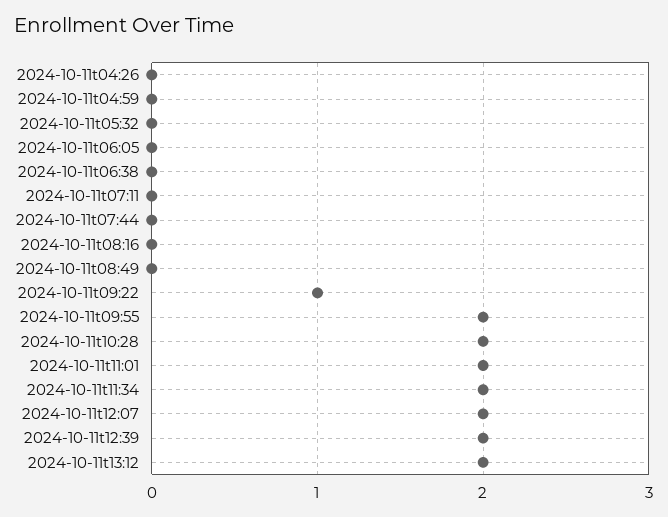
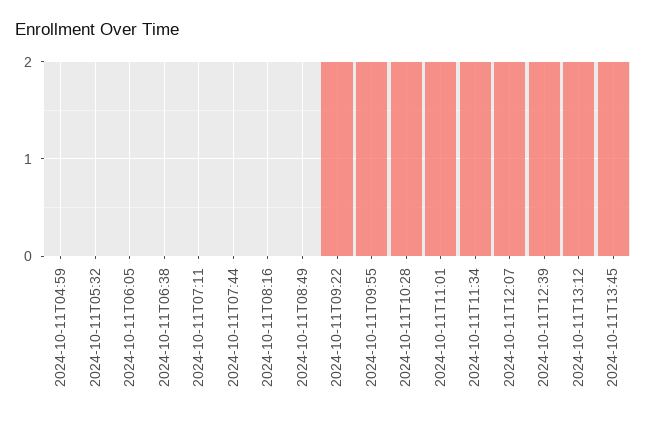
2024-10-11t04:26: 0 -> none
2024-10-11t09:22: 1 -> 2
2024-10-11T13:45: none -> 2

